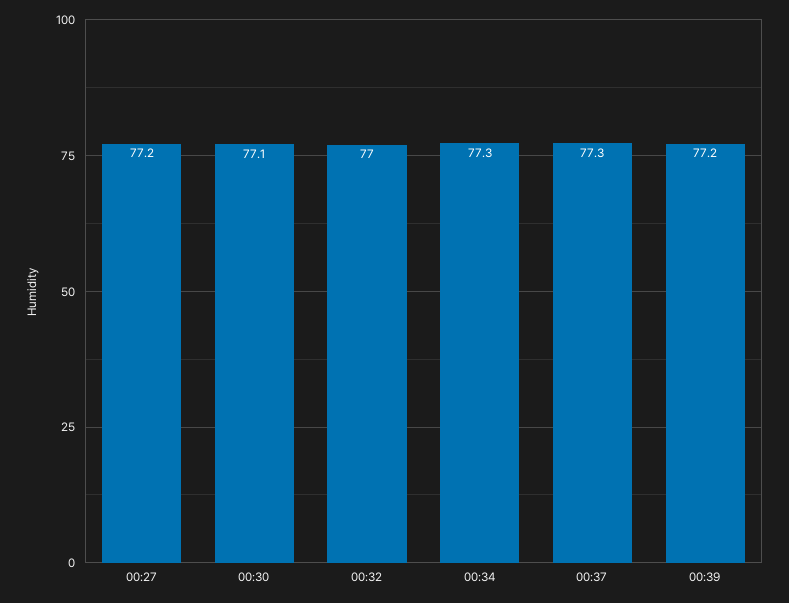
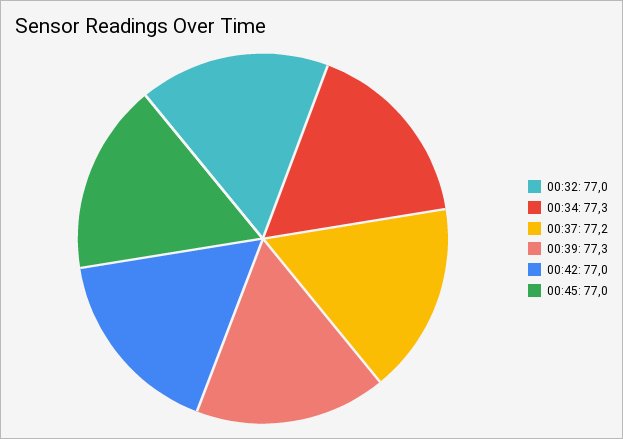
00:27: 77.2 -> none
00:30: 77.1 -> none
00:37: 77.3 -> 77.2
00:39: 77.2 -> 77.3
00:42: none -> 77
00:45: none -> 77

